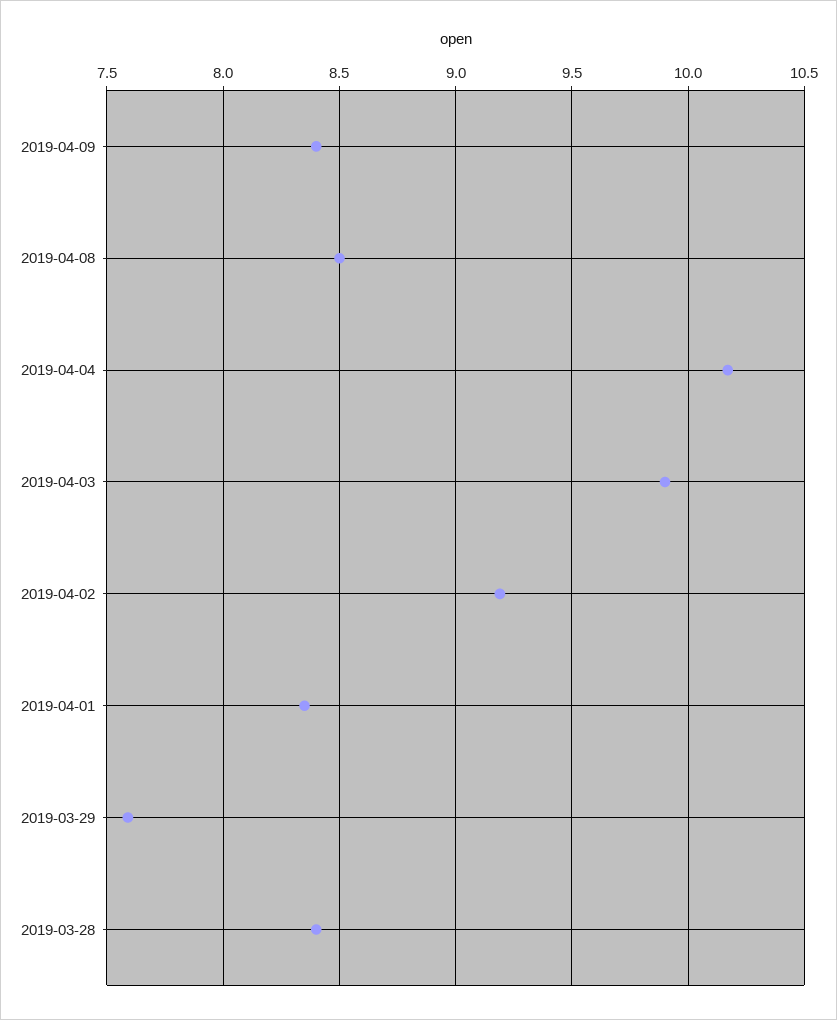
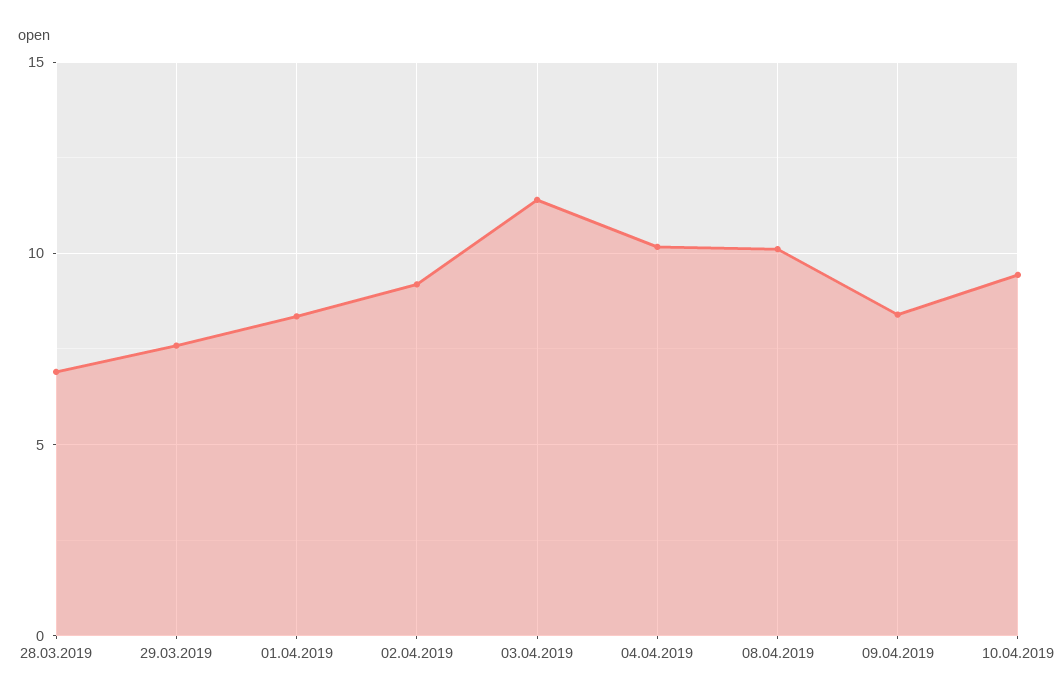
2019-04-08: 8.5 -> 10
2019-04-03: 9.9 -> 11.5
2019-03-28: 8.4 -> 7
10.04.2019: none -> 9.5

